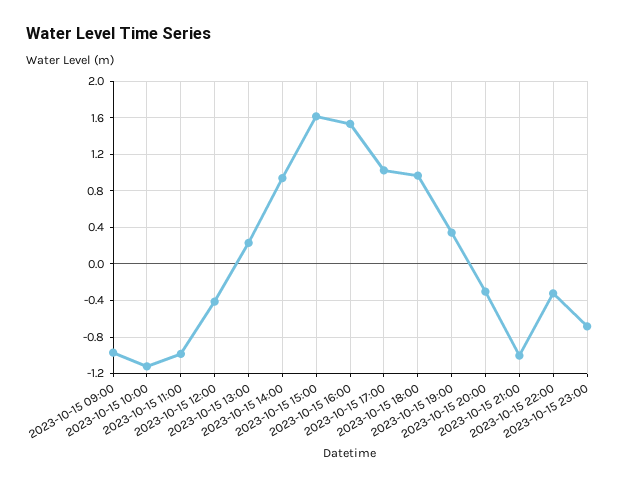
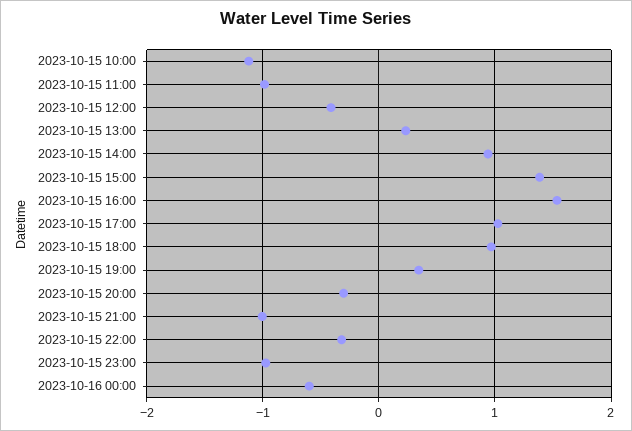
2023-10-15 09:00: -1 -> none
2023-10-15 15:00: 1.6 -> 1.4
2023-10-15 23:00: -0.7 -> -1
2023-10-16 00:00: none -> -0.6

